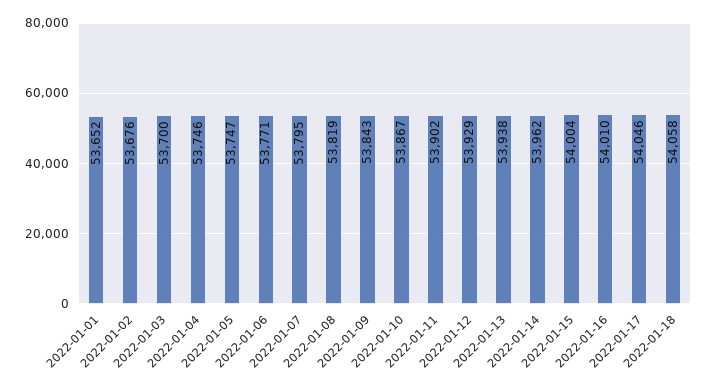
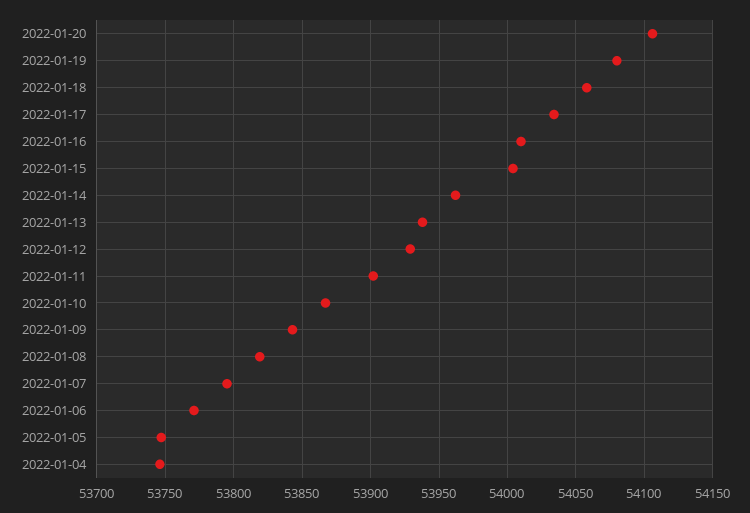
2022-01-01: 53652 -> none
2022-01-02: 53676 -> none
2022-01-03: 53700 -> none
2022-01-17: 54046 -> 54035
2022-01-20: none -> 54105
2022-01-19: none -> 54080

